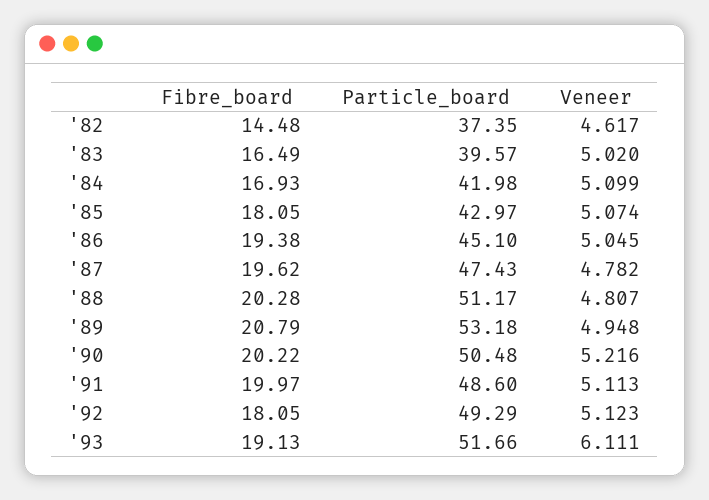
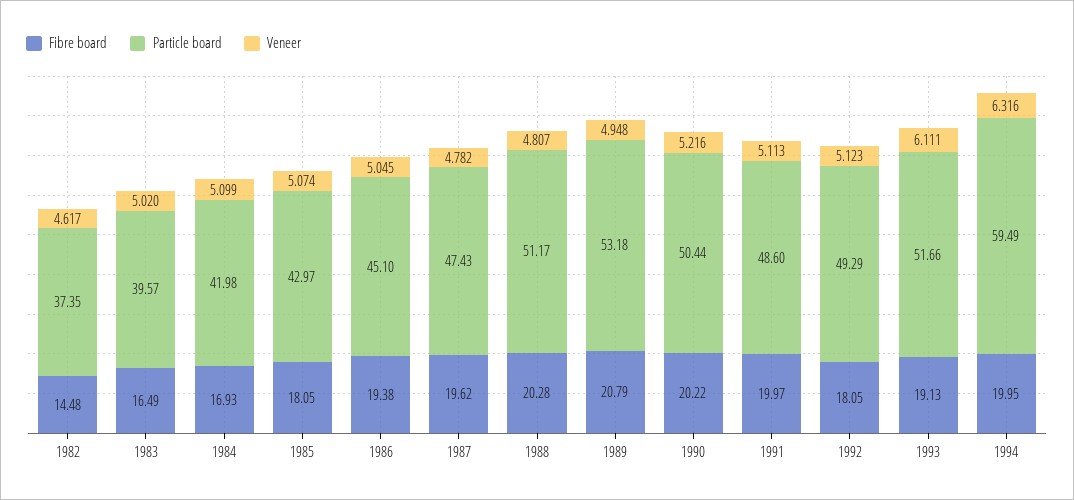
Particle_board, '90: 50.48 -> 50.44
Fibre_board, 1994: none -> 19.95
Particle_board, 1994: none -> 59.49
Veneer, 1994: none -> 6.316

